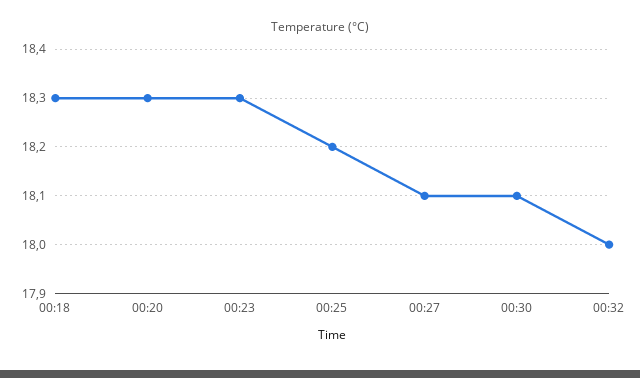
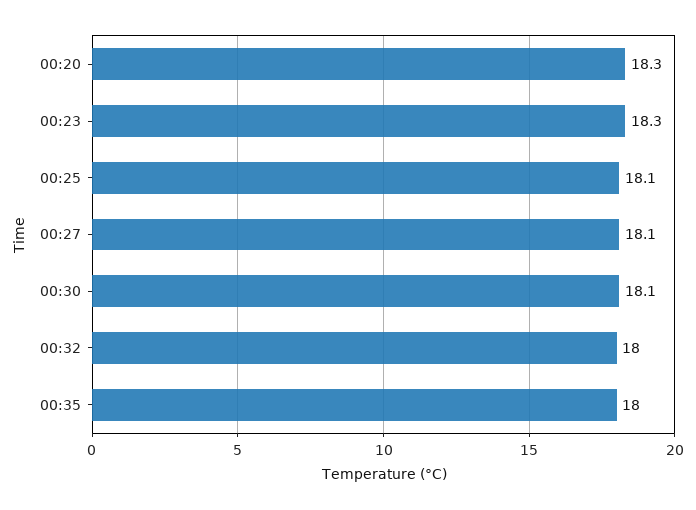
00:18: 18.3 -> none
00:25: 18.2 -> 18.1
00:35: none -> 18

